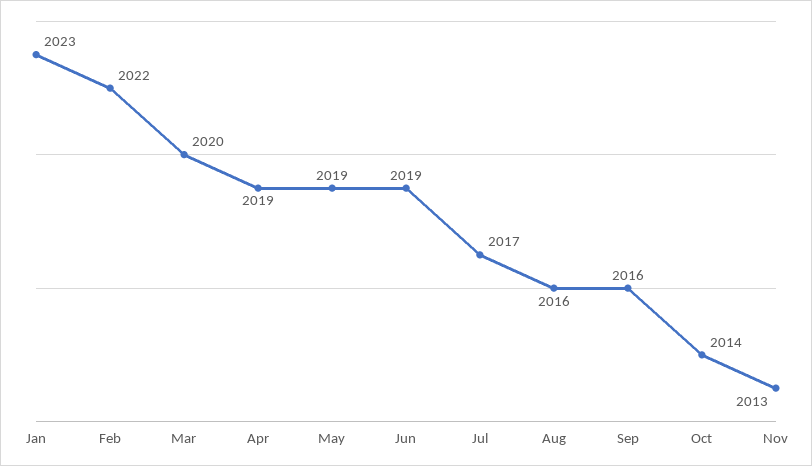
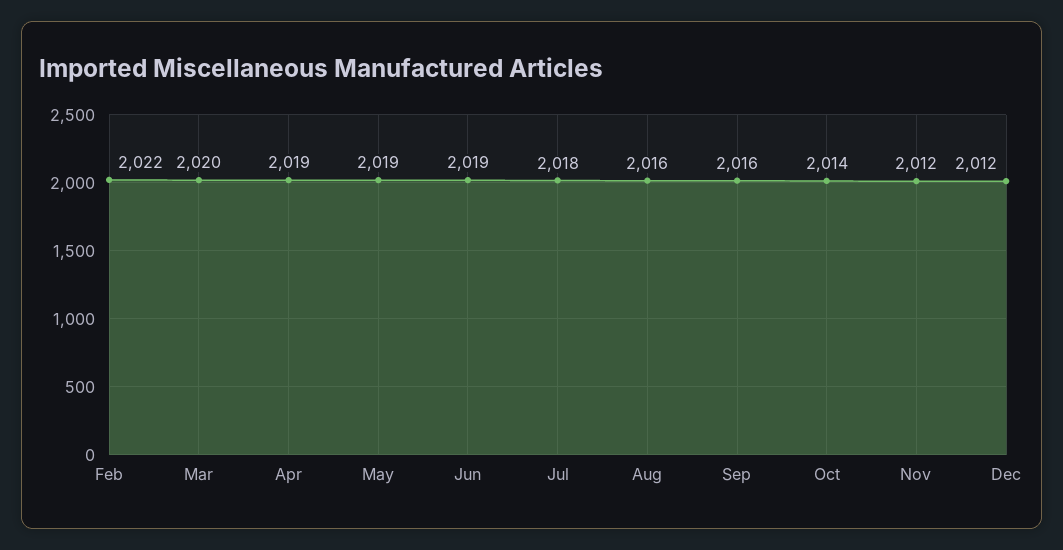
Jan: 2023 -> none
Jul: 2017 -> 2018
Nov: 2013 -> 2012
Dec: none -> 2012

